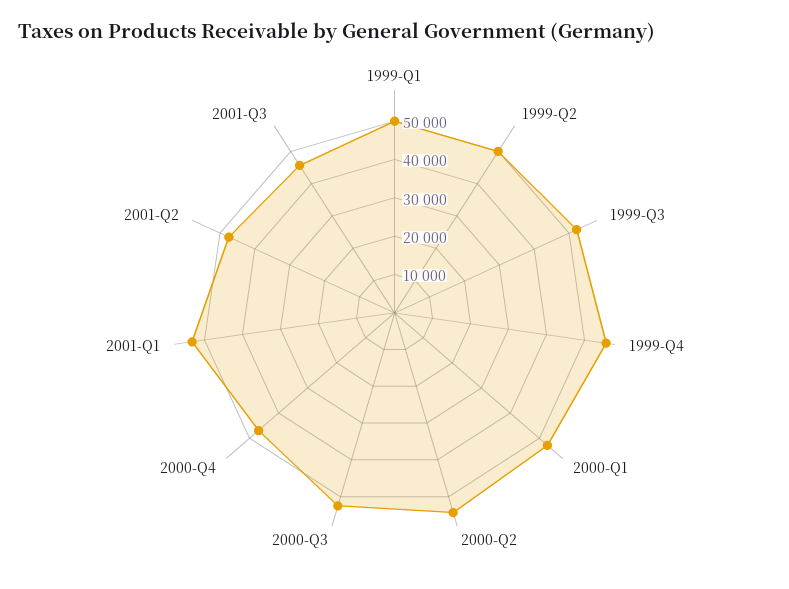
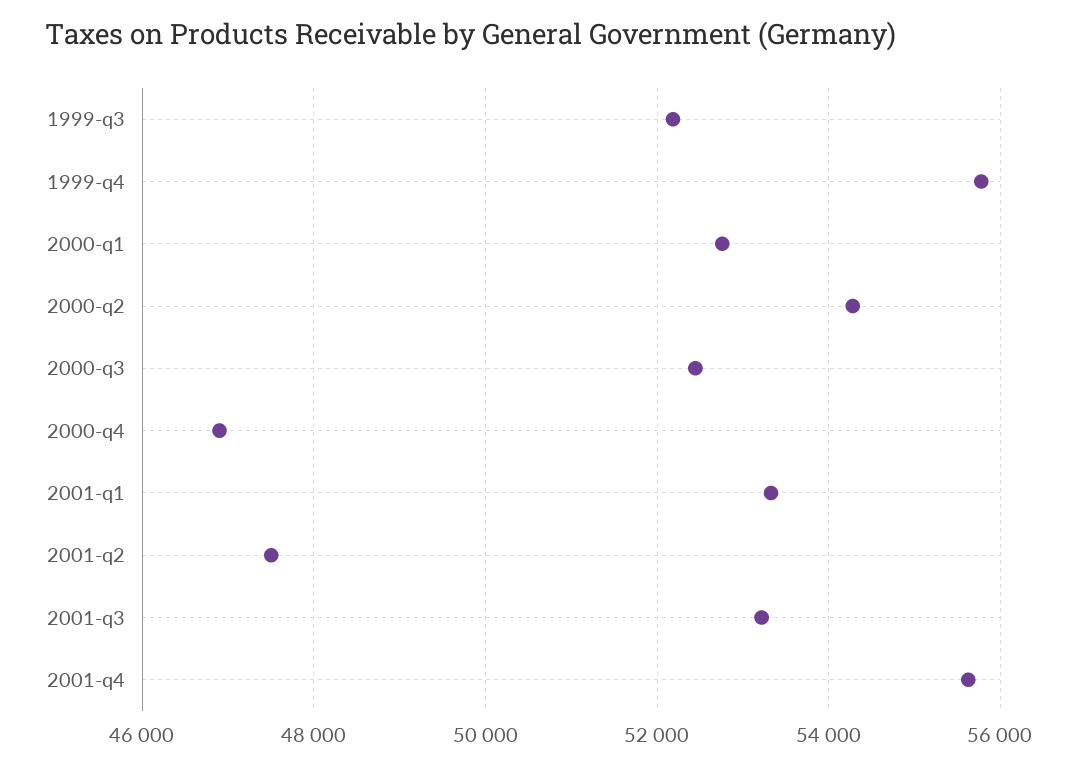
1999-Q1: 50000 -> none
1999-Q2: 50000 -> none
2001-Q3: 45000 -> 53200
2001-q4: none -> 55600

